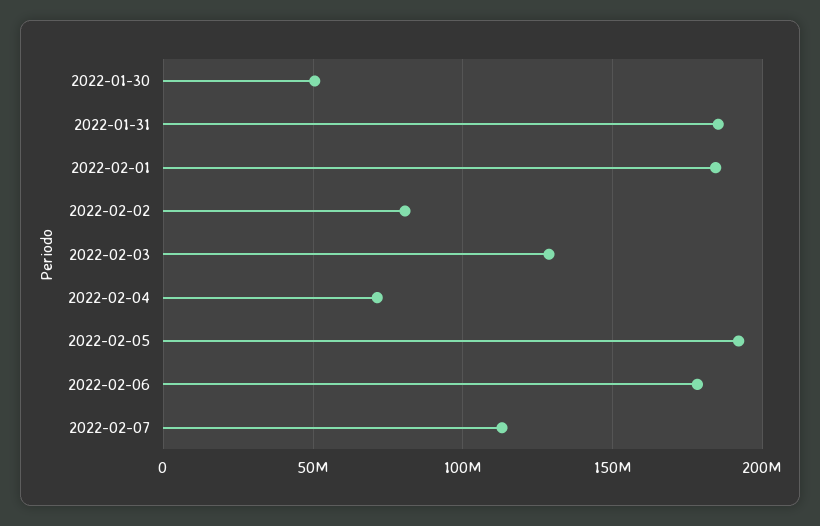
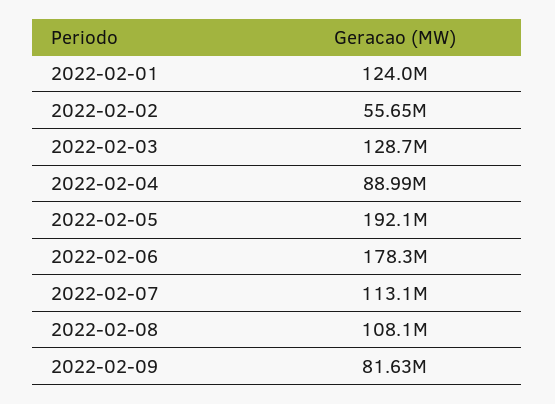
2022-01-30: 50000000 -> none
2022-01-31: 185000000 -> none
2022-02-01: 185000000 -> 124000000
2022-02-02: 80000000 -> 55650000
2022-02-04: 70000000 -> 88990000
2022-02-08: none -> 108100000
2022-02-09: none -> 81630000

